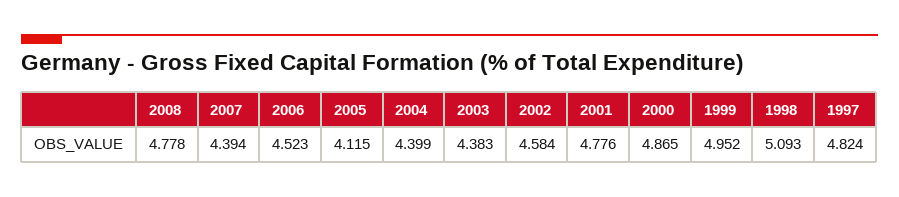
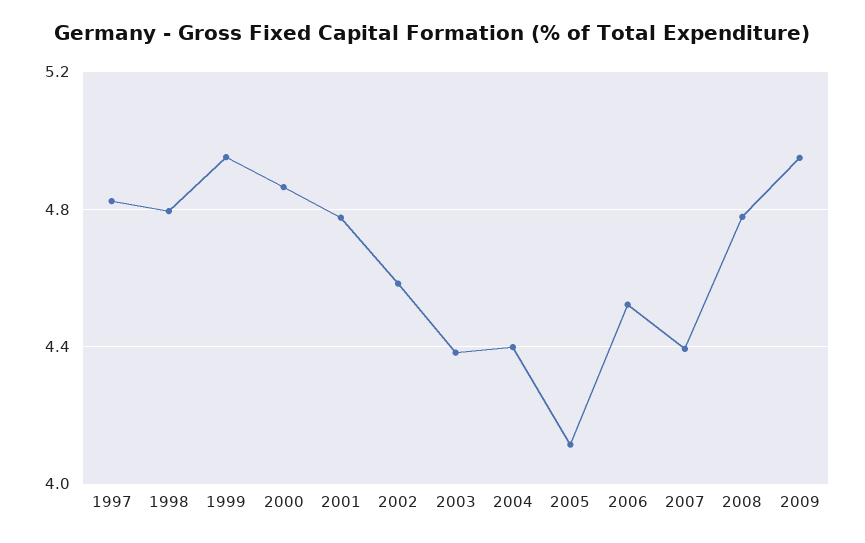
1998: 5.093 -> 4.8
2009: none -> 4.95

